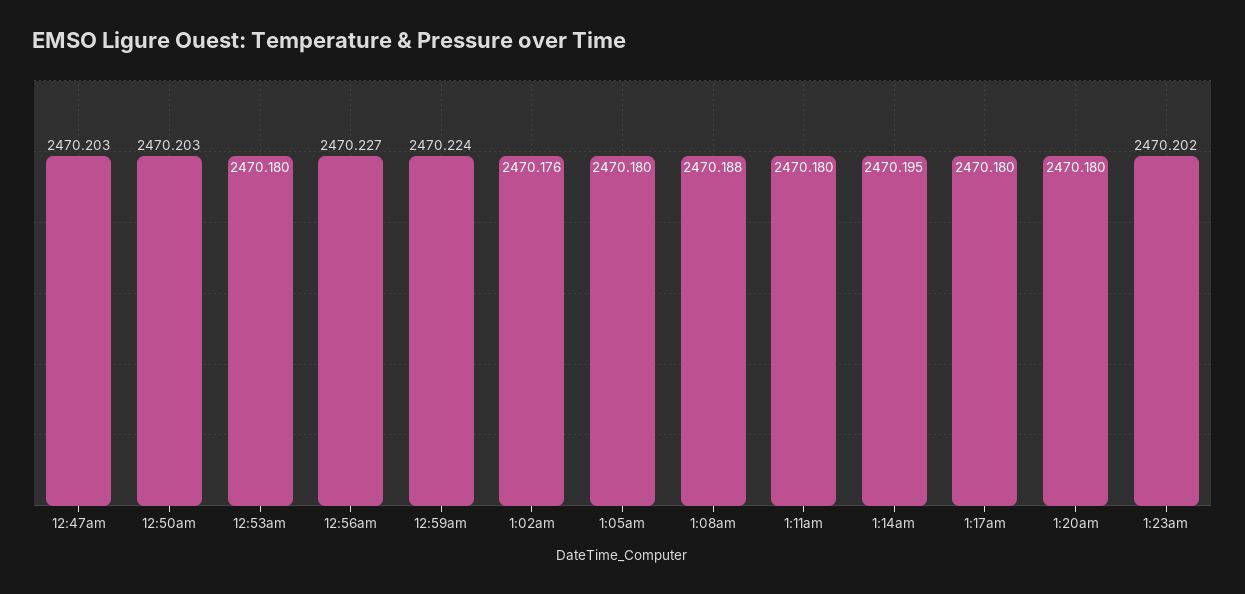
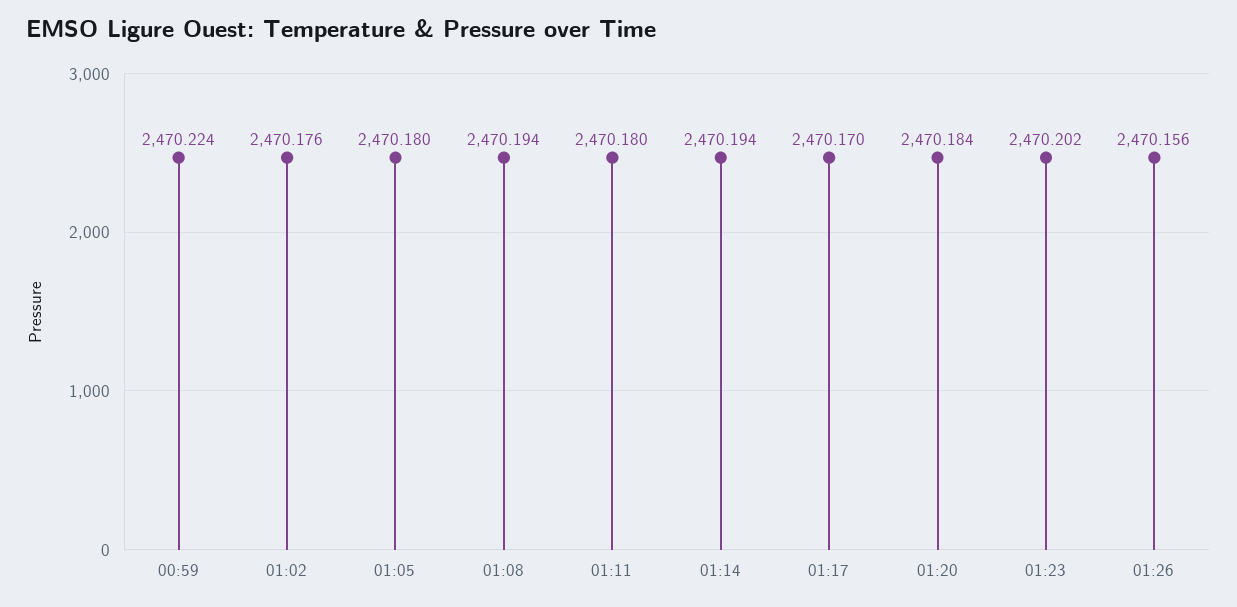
12:47am: 2470.203 -> none
12:50am: 2470.203 -> none
12:53am: 2470.18 -> none
12:56am: 2470.227 -> none
1:08am: 2470.188 -> 2470.194
1:14am: 2470.195 -> 2470.194
1:17am: 2470.18 -> 2470.17
1:20am: 2470.18 -> 2470.184
01:26: none -> 2470.156

